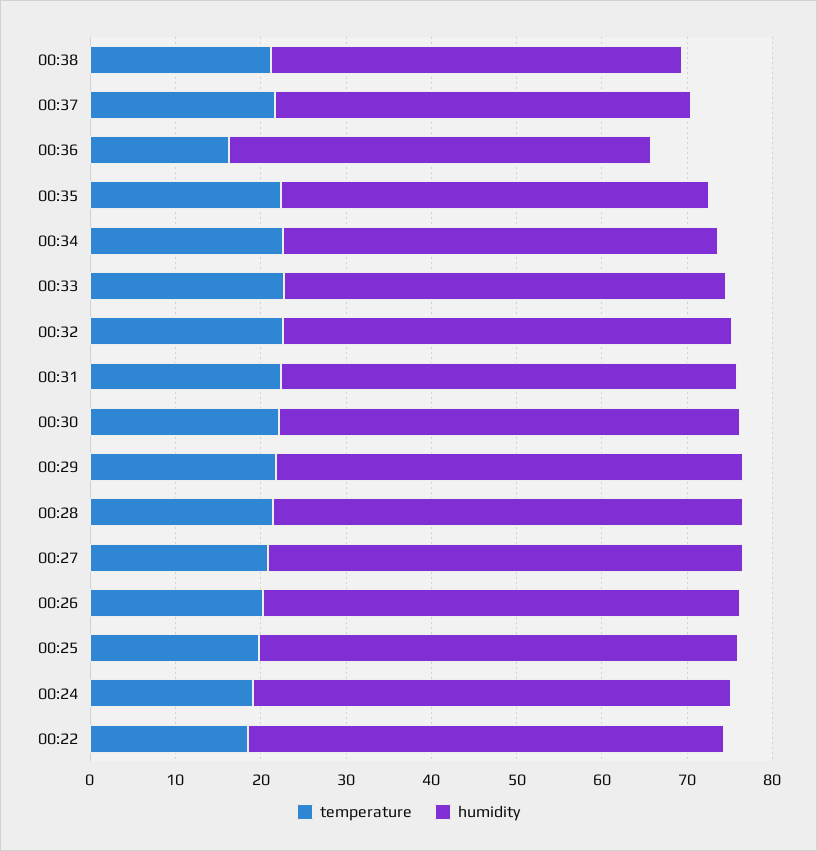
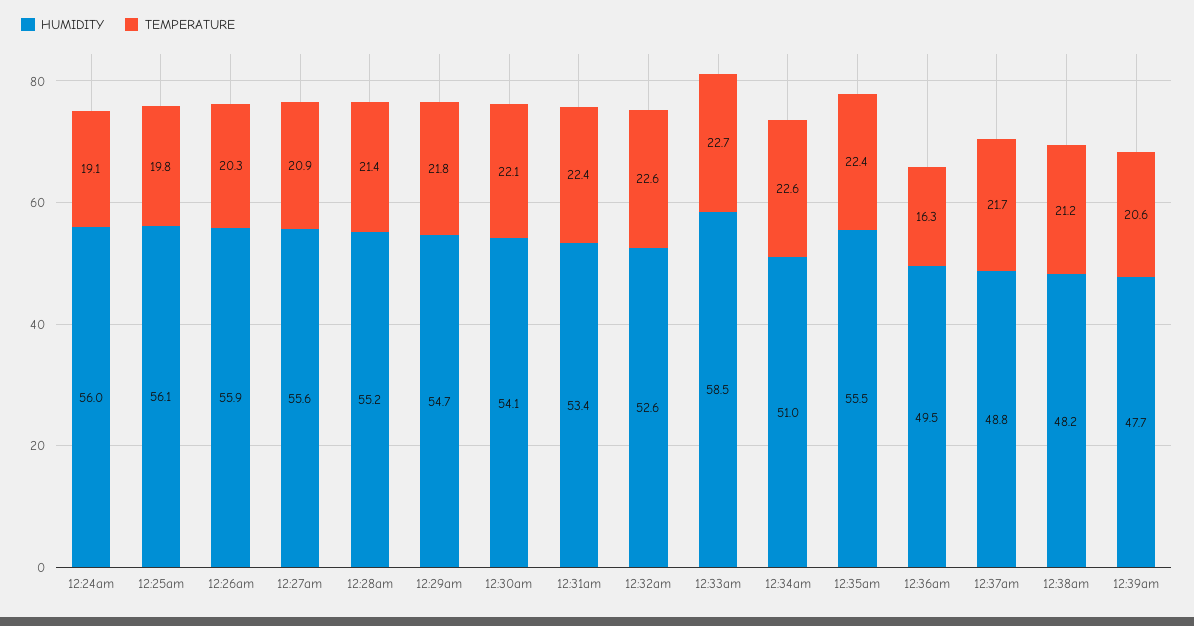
humidity, 00:35: 50 -> 55.5
humidity, 00:33: 52 -> 58.5
temperature, 00:22: 18 -> none
humidity, 00:22: 56 -> none
humidity, 12:39am: none -> 47.7
temperature, 12:39am: none -> 20.6

